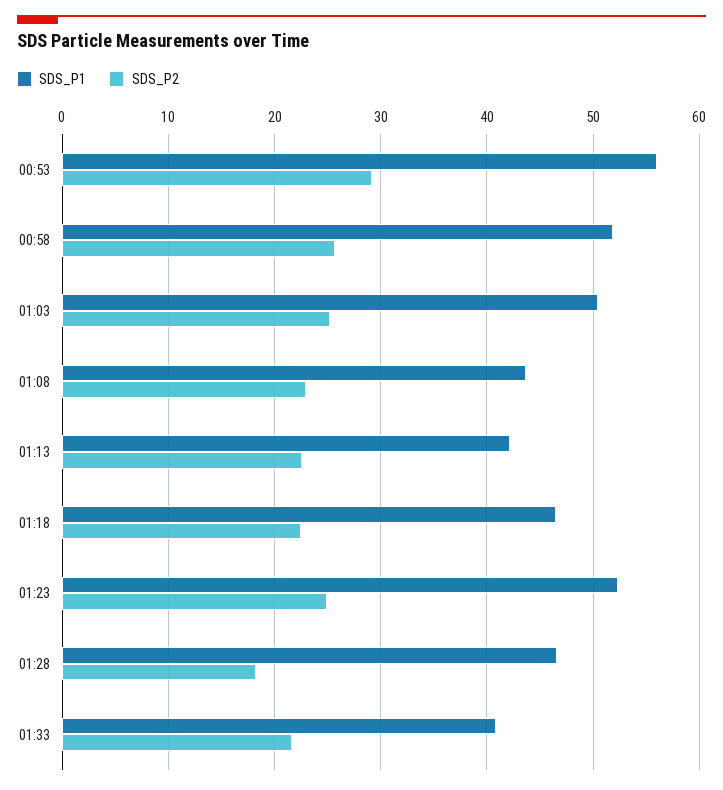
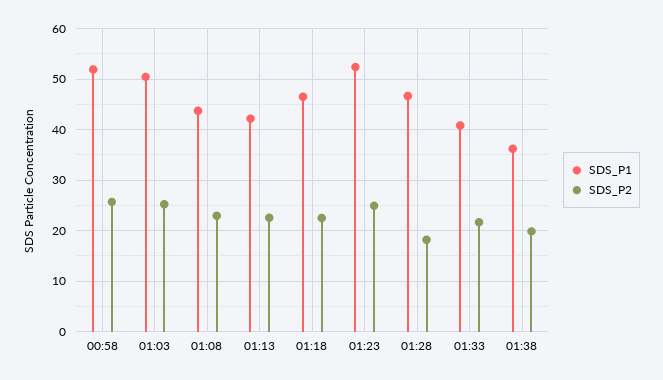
SDS_P1, 00:53: 56 -> none
SDS_P2, 00:53: 29 -> none
SDS_P1, 01:38: none -> 36
SDS_P2, 01:38: none -> 20

